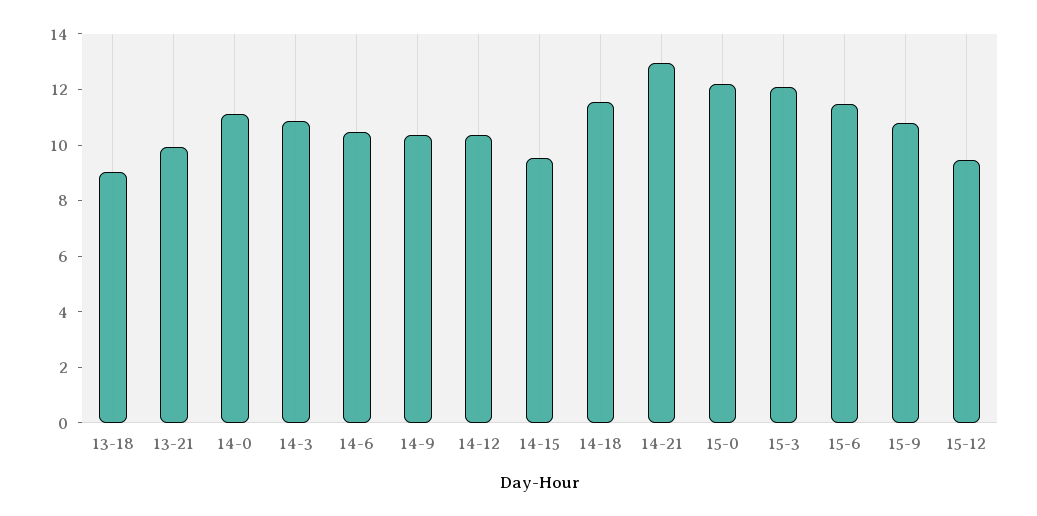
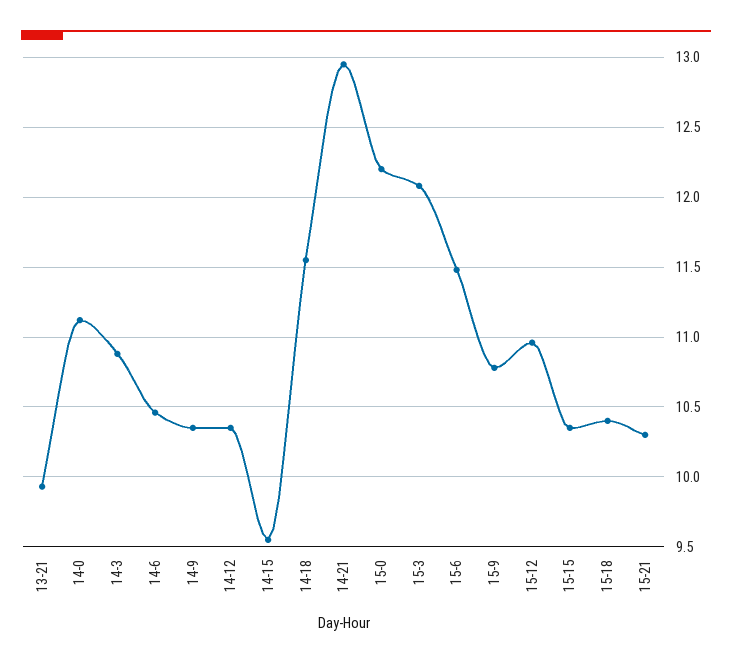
13-18: 9 -> none
15-12: 9.5 -> 10.95
15-15: none -> 10.35
15-18: none -> 10.4
15-21: none -> 10.3

